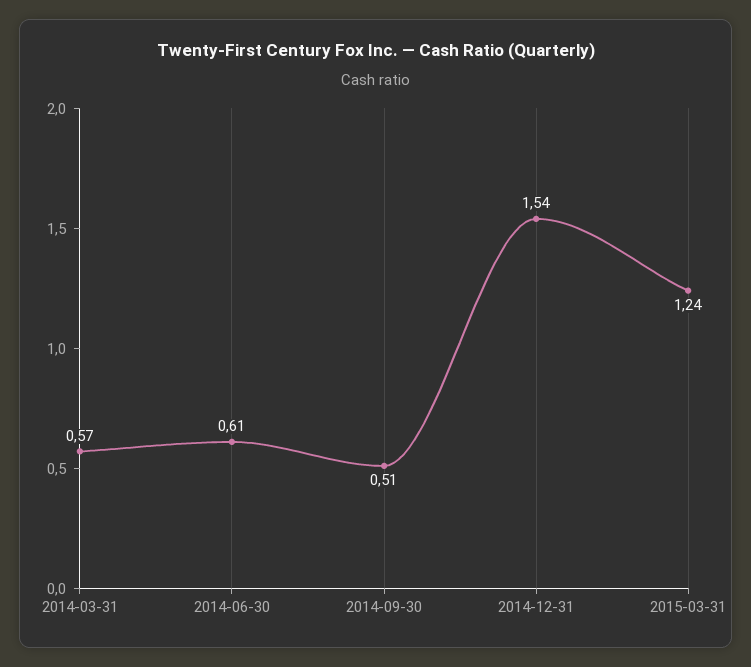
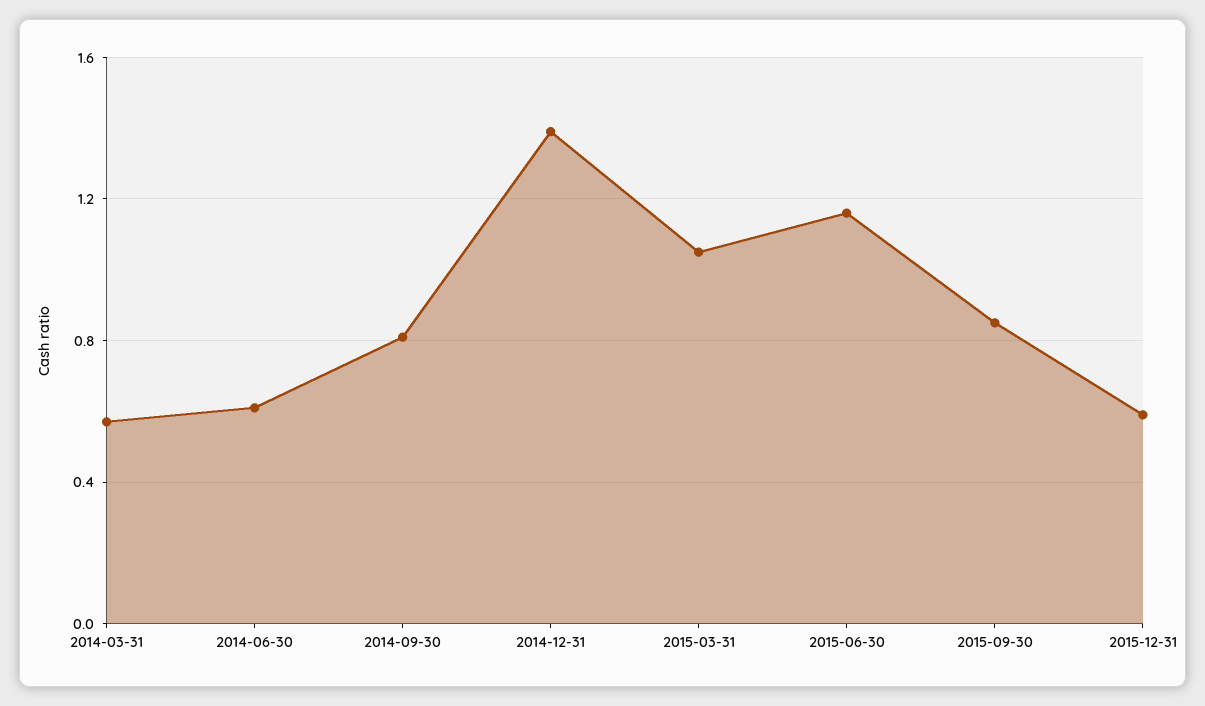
2014-09-30: 0.51 -> 0.8
2014-12-31: 1.54 -> 1.4
2015-03-31: 1.24 -> 1.05
2015-06-30: none -> 1.15
2015-09-30: none -> 0.85
2015-12-31: none -> 0.6

